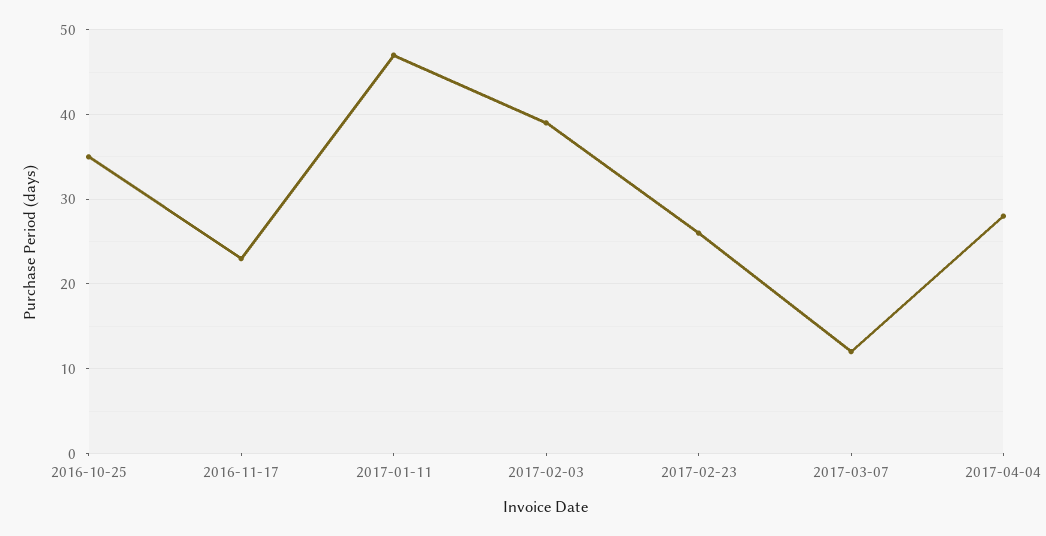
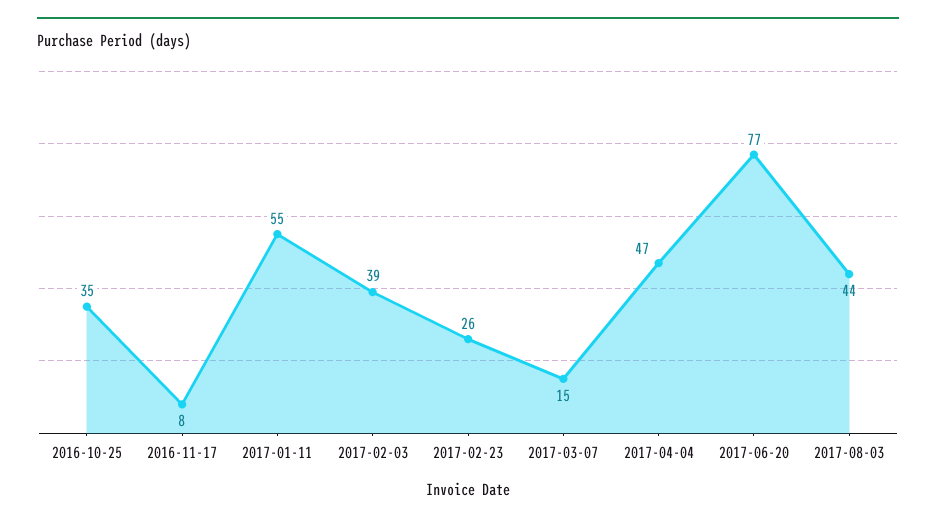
2016-11-17: 23 -> 8
2017-01-11: 47 -> 55
2017-03-07: 12 -> 15
2017-04-04: 28 -> 47
2017-06-20: none -> 77
2017-08-03: none -> 44

